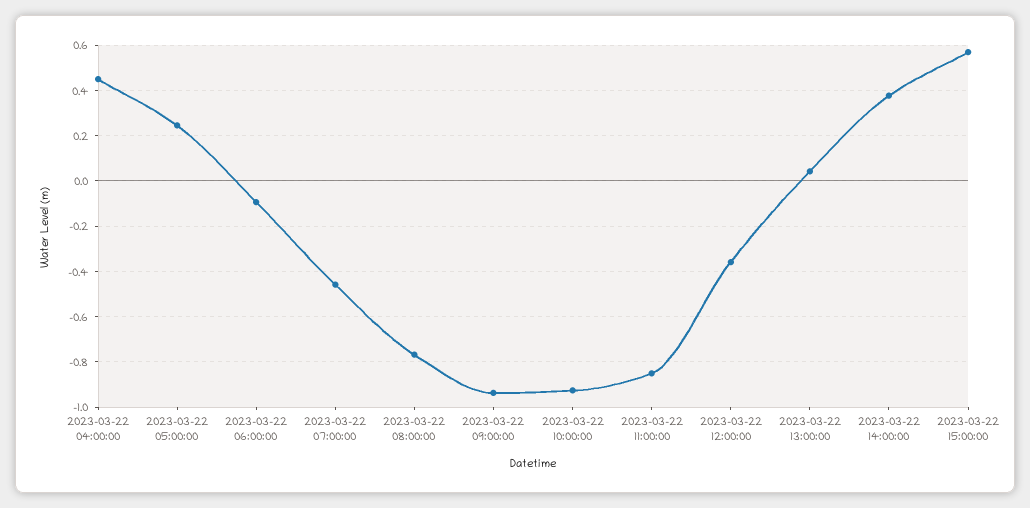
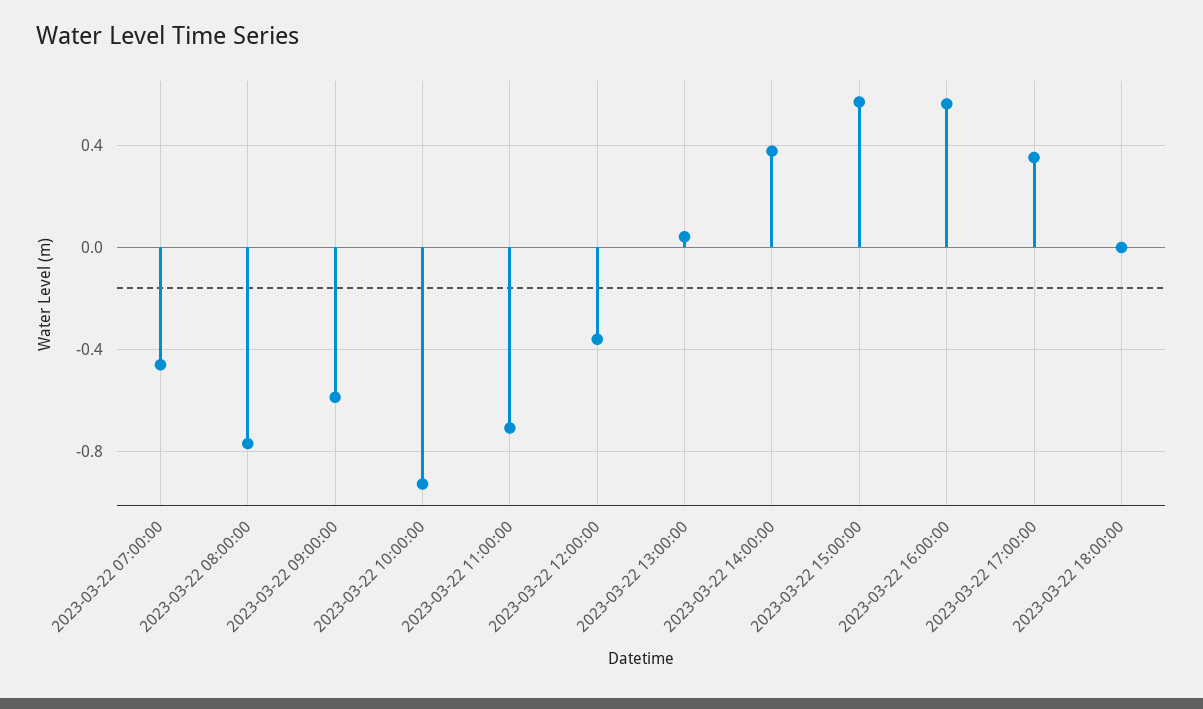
2023-03-22 04:00:00: 0.45 -> none
2023-03-22 05:00:00: 0.25 -> none
2023-03-22 06:00:00: -0.1 -> none
2023-03-22 09:00:00: -0.95 -> -0.6
2023-03-22 11:00:00: -0.85 -> -0.7
2023-03-22 16:00:00: none -> 0.55
2023-03-22 17:00:00: none -> 0.35
2023-03-22 18:00:00: none -> 0

